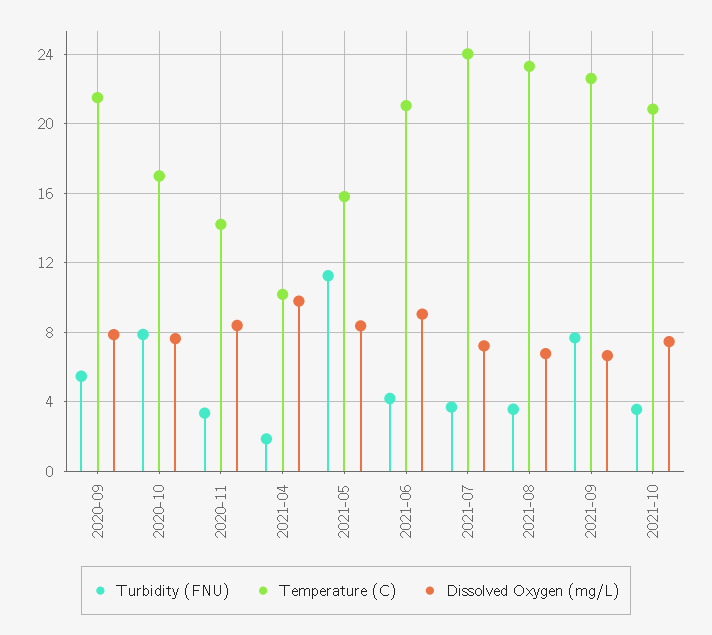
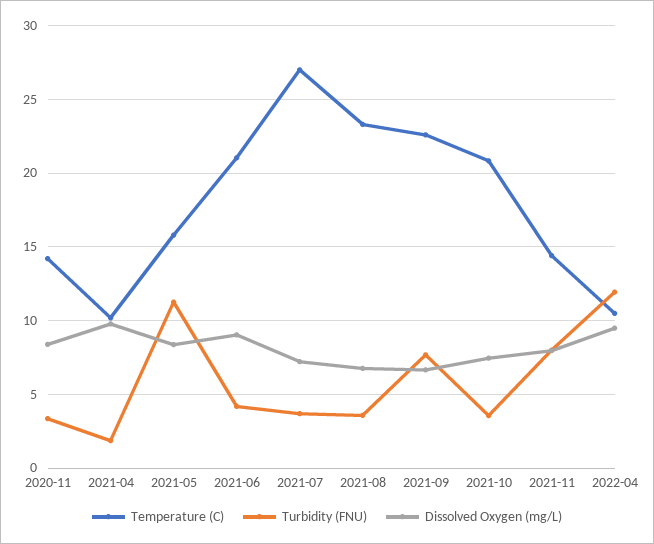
Turbidity (FNU), 2020-09: 5.5 -> none
Temperature (C), 2020-09: 21.5 -> none
Dissolved Oxygen (mg/L), 2020-09: 8 -> none
Turbidity (FNU), 2020-10: 8 -> none
Temperature (C), 2020-10: 17 -> none
Dissolved Oxygen (mg/L), 2020-10: 7.5 -> none
Temperature (C), 2021-07: 24 -> 27
Temperature (C), 2021-11: none -> 14.5
Turbidity (FNU), 2021-11: none -> 8
Dissolved Oxygen (mg/L), 2021-11: none -> 8
Temperature (C), 2022-04: none -> 10.5
Turbidity (FNU), 2022-04: none -> 12
Dissolved Oxygen (mg/L), 2022-04: none -> 9.5

